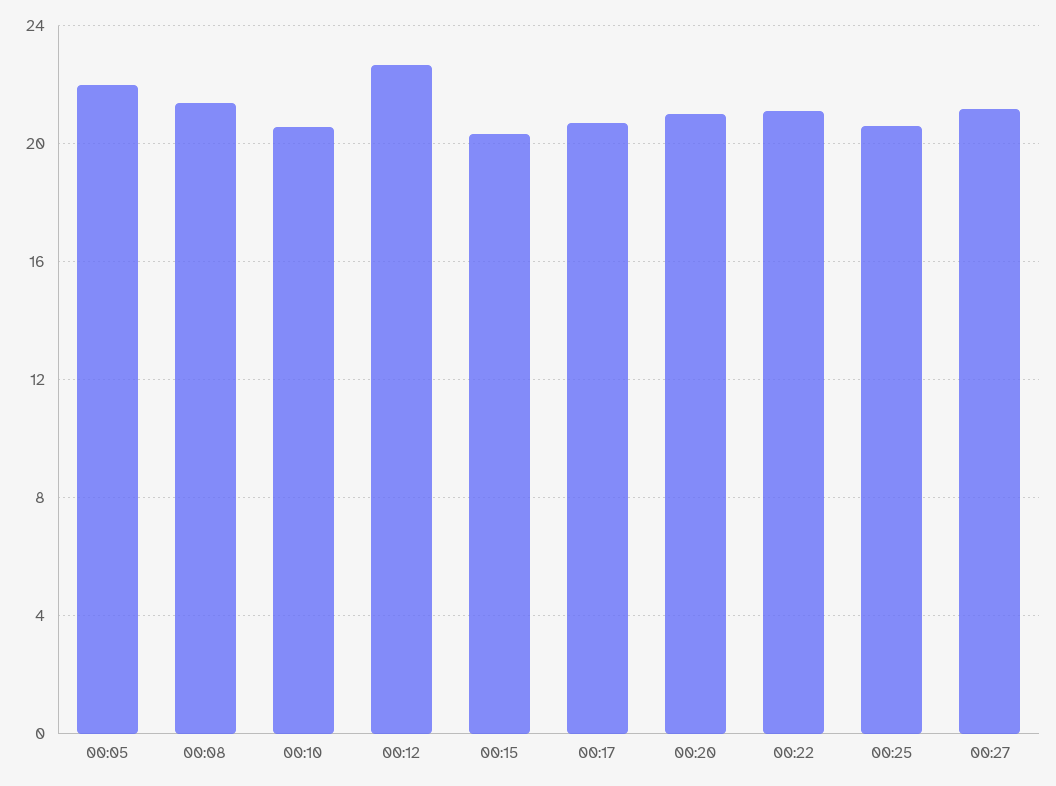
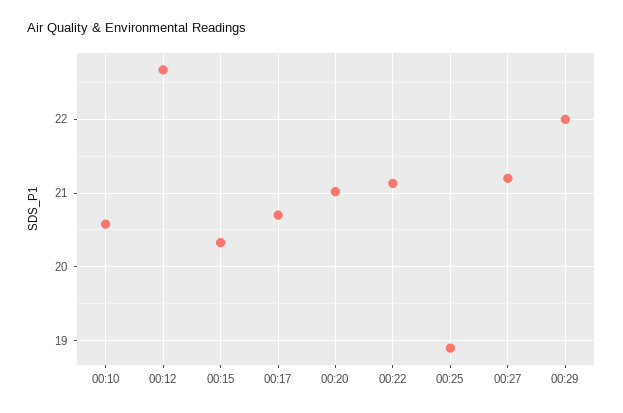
00:05: 22 -> none
00:08: 21.5 -> none
00:25: 20.5 -> 18.9
00:29: none -> 22

